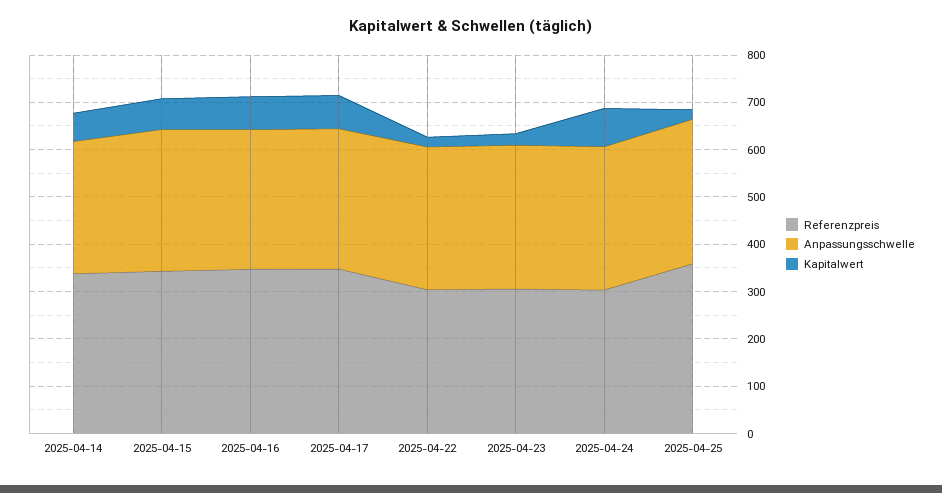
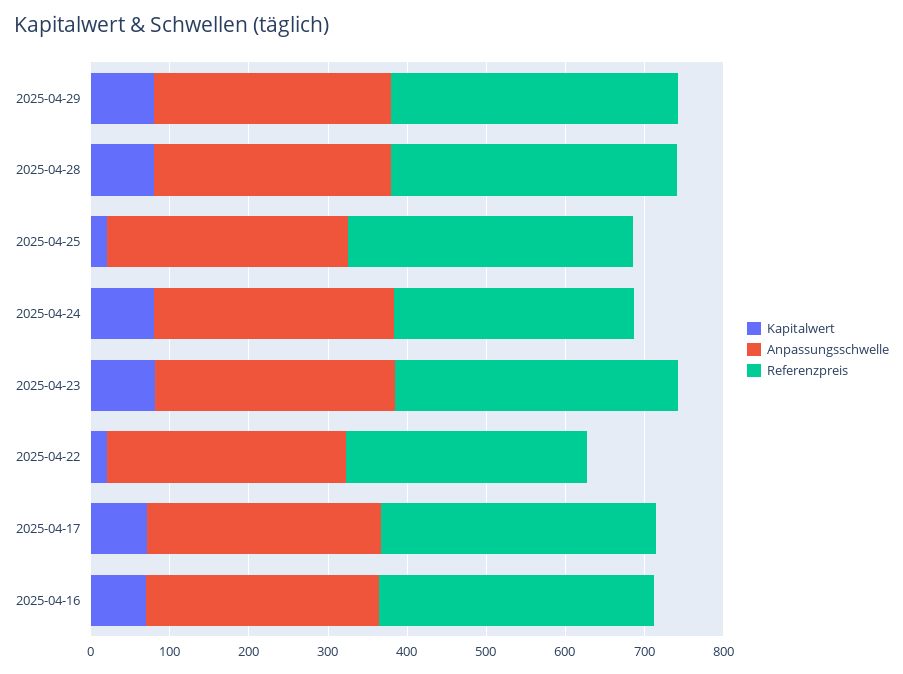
Referenzpreis, 2025-04-14: 340 -> none
Anpassungsschwelle, 2025-04-14: 280 -> none
Kapitalwert, 2025-04-14: 60 -> none
Referenzpreis, 2025-04-15: 340 -> none
Anpassungsschwelle, 2025-04-15: 300 -> none
Kapitalwert, 2025-04-15: 60 -> none
Referenzpreis, 2025-04-23: 300 -> 360
Kapitalwert, 2025-04-23: 20 -> 80
Kapitalwert, 2025-04-29: none -> 80
Anpassungsschwelle, 2025-04-29: none -> 300
Referenzpreis, 2025-04-29: none -> 360
Kapitalwert, 2025-04-28: none -> 80
Anpassungsschwelle, 2025-04-28: none -> 300
Referenzpreis, 2025-04-28: none -> 360

